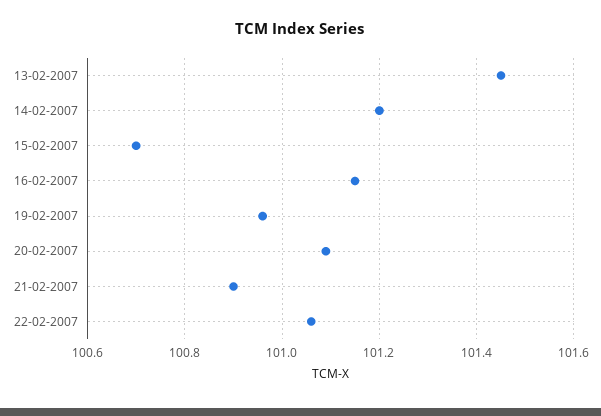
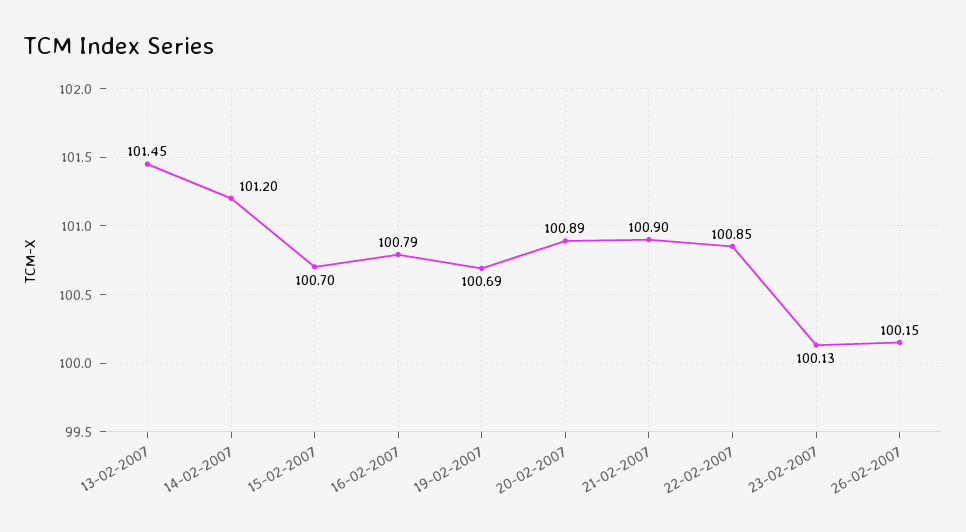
16-02-2007: 101.15 -> 100.79
19-02-2007: 100.95 -> 100.69
20-02-2007: 101.1 -> 100.89
22-02-2007: 101.05 -> 100.85
23-02-2007: none -> 100.13
26-02-2007: none -> 100.15

